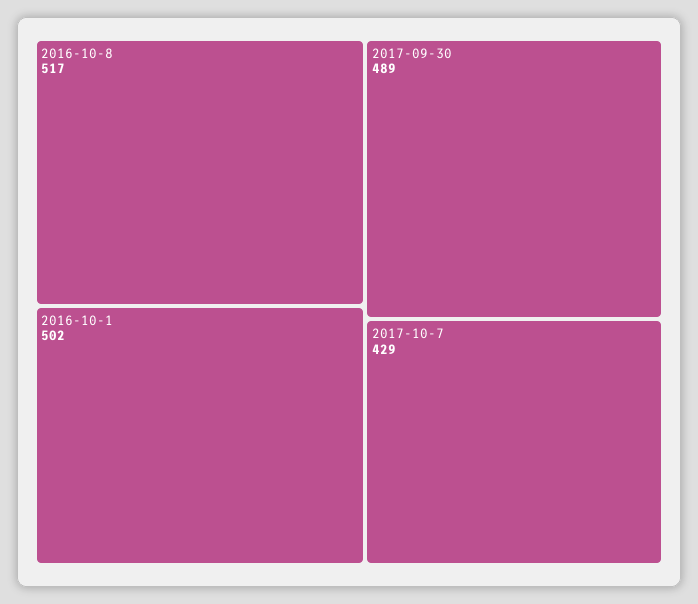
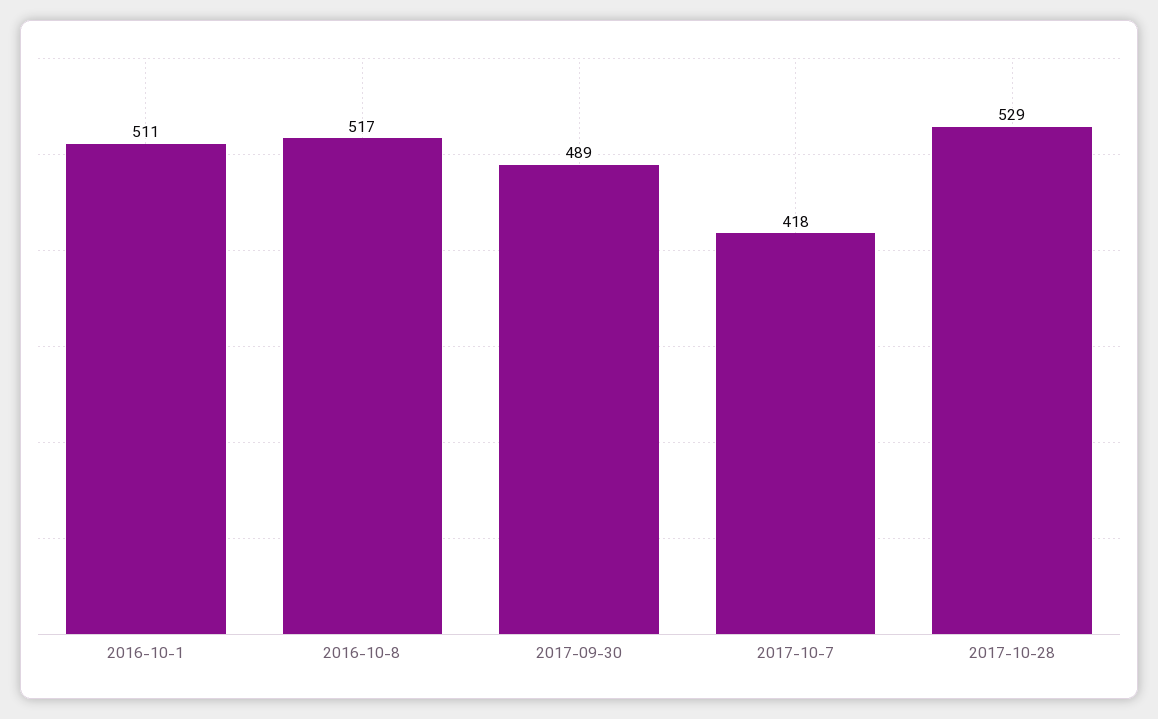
2016-10-1: 502 -> 511
2017-10-7: 429 -> 418
2017-10-28: none -> 529

